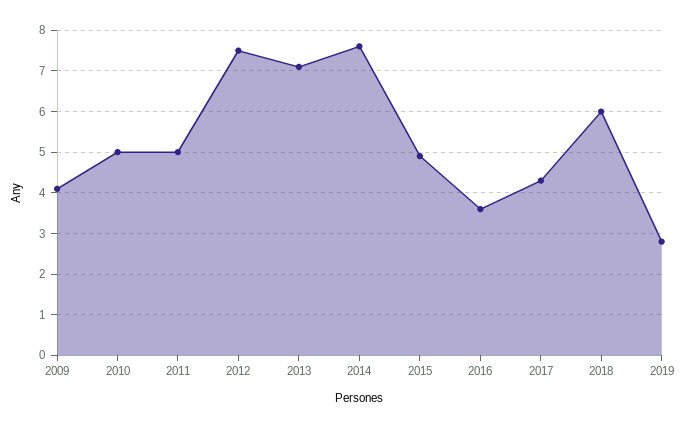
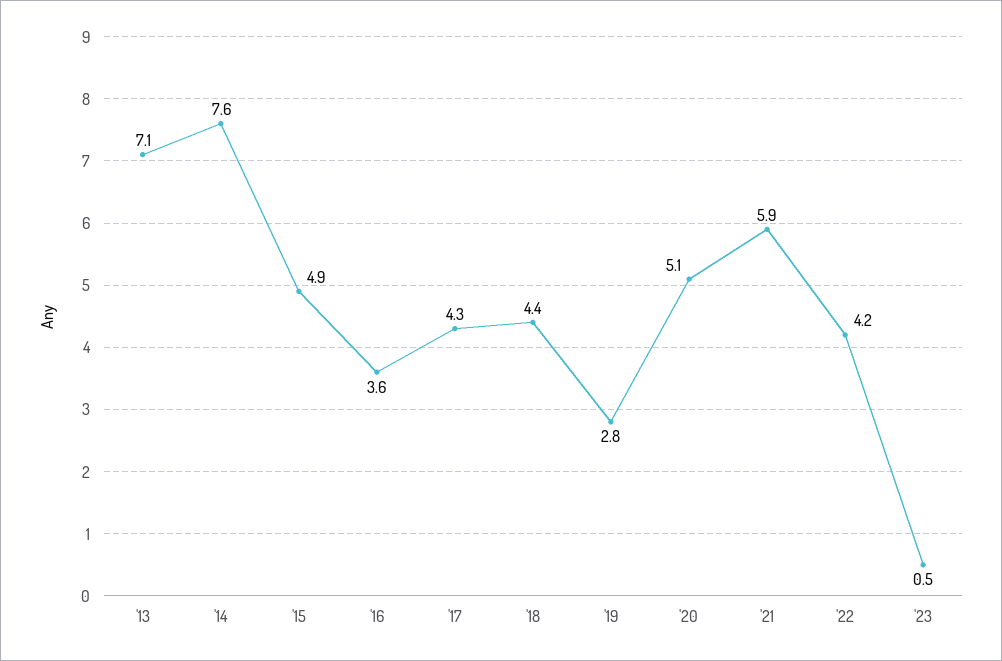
2009: 4 -> none
2010: 5 -> none
2011: 5 -> none
2012: 7.5 -> none
2018: 6 -> 4.4
'20: none -> 5.1
'21: none -> 5.9
'22: none -> 4.2
'23: none -> 0.5

